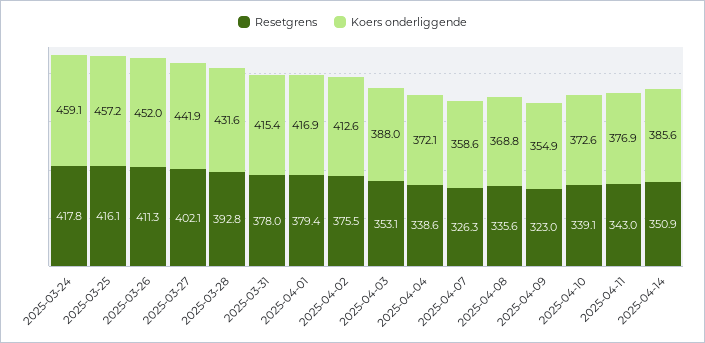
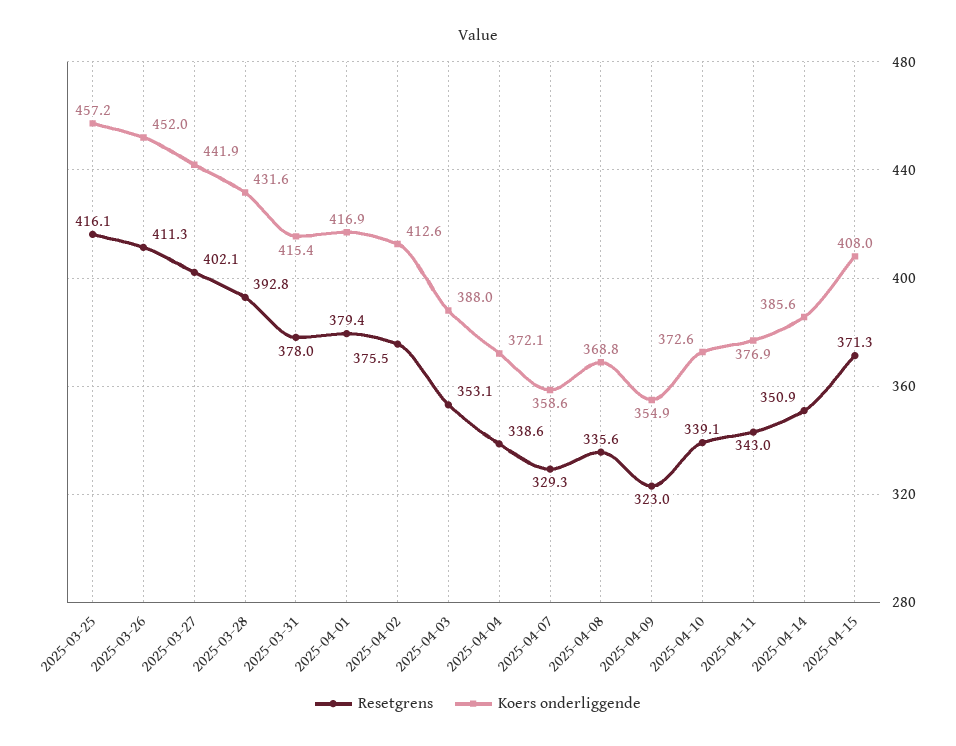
Resetgrens, 2025-03-24: 417.8 -> none
Koers onderliggende, 2025-03-24: 459.1 -> none
Resetgrens, 2025-04-07: 326.3 -> 329.3
Resetgrens, 2025-04-15: none -> 371.3
Koers onderliggende, 2025-04-15: none -> 408

